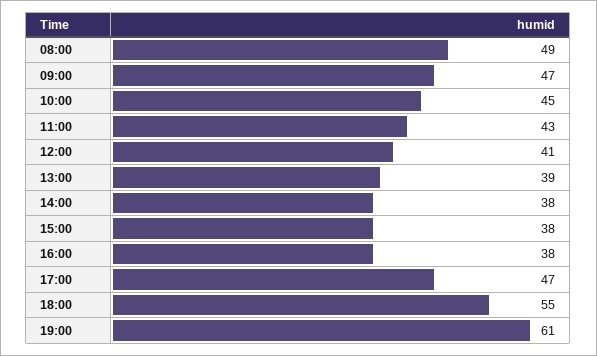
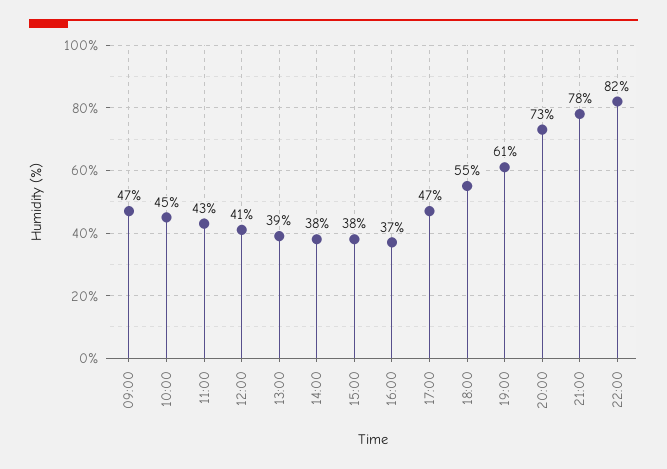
08:00: 49 -> none
16:00: 38 -> 37
20:00: none -> 73
21:00: none -> 78
22:00: none -> 82

